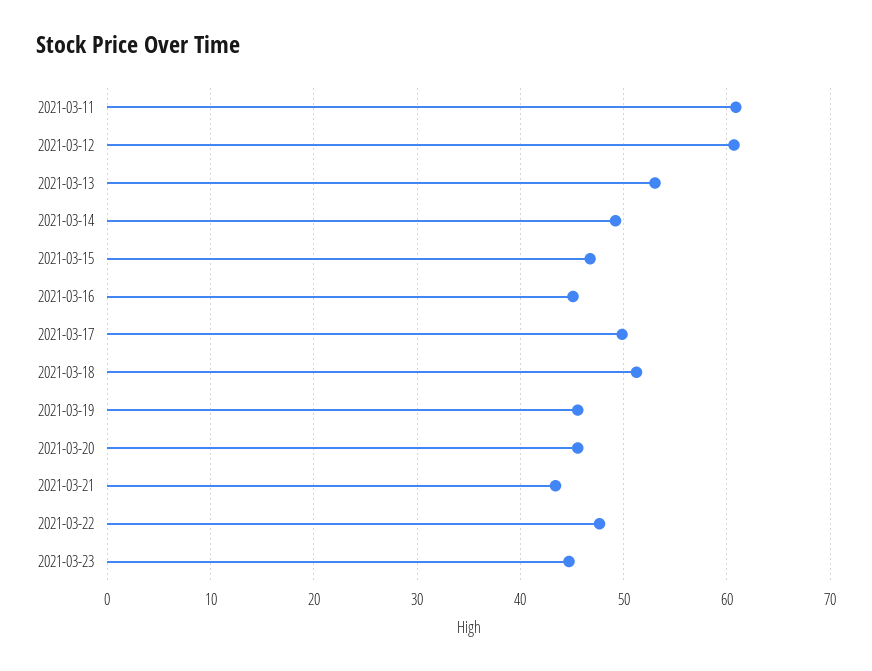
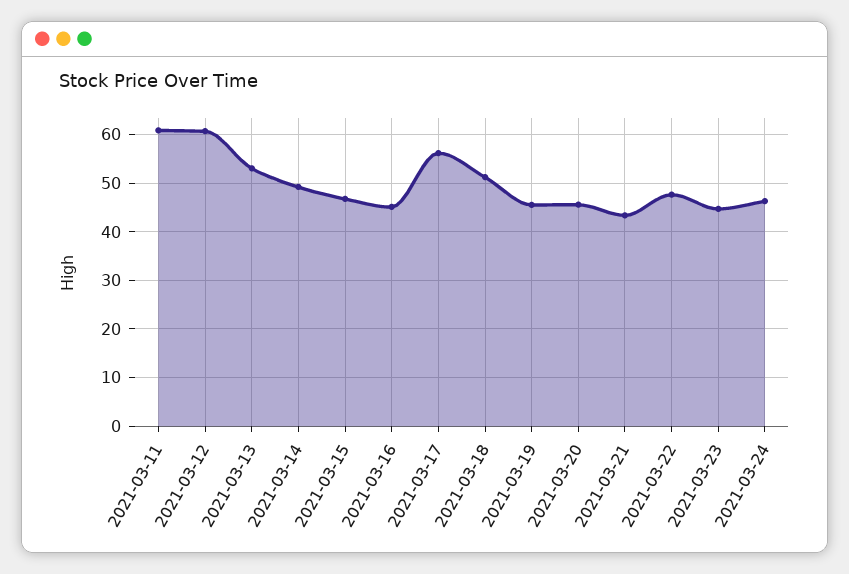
2021-03-17: 50 -> 56
2021-03-24: none -> 46

